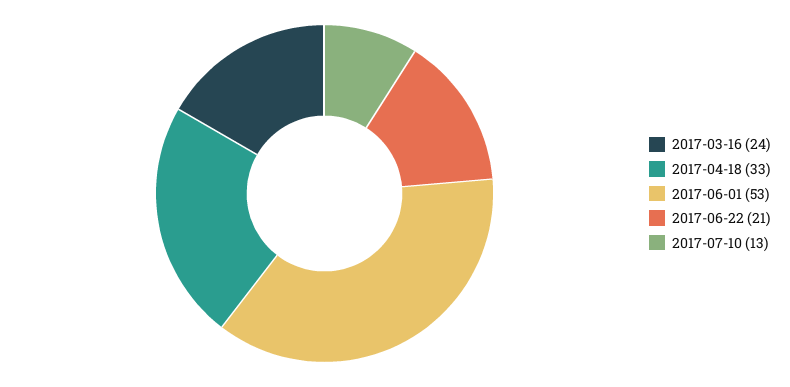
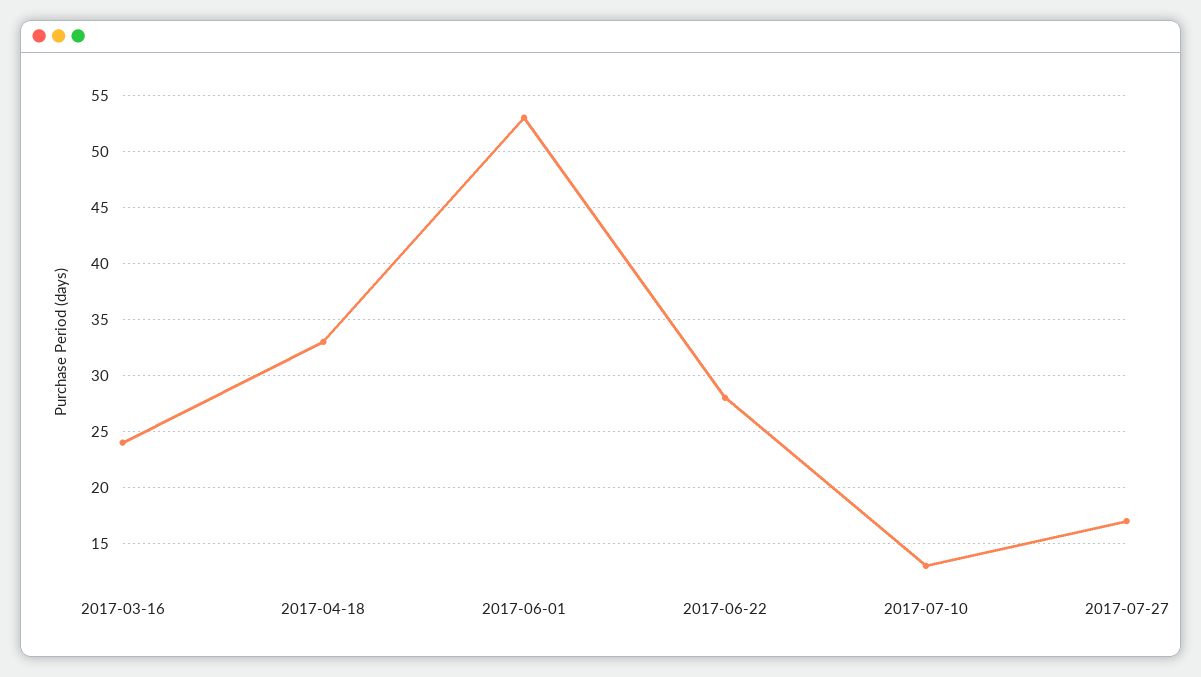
2017-06-22: 21 -> 28
2017-07-27: none -> 17

